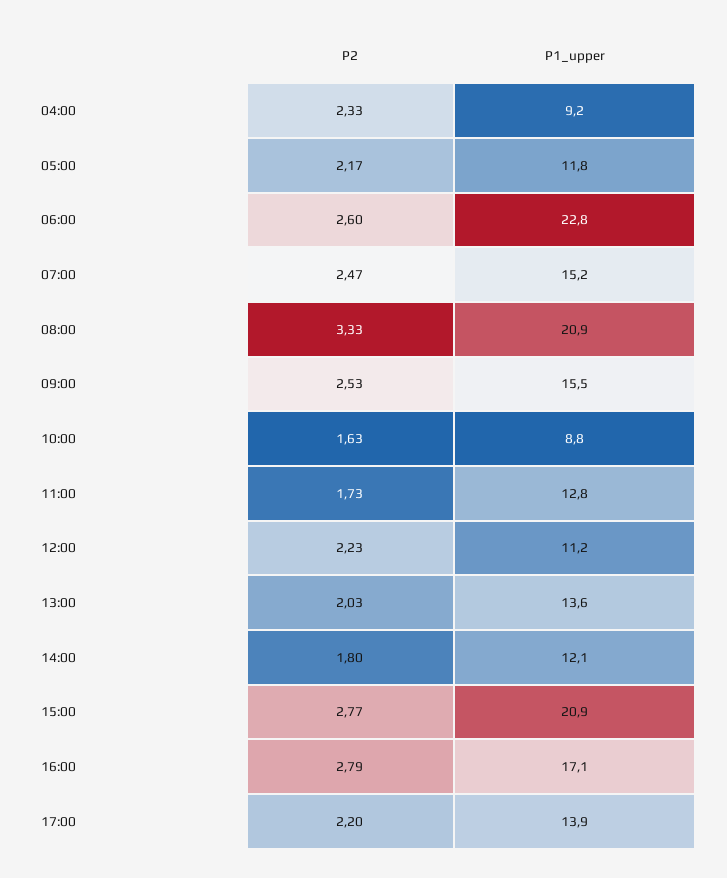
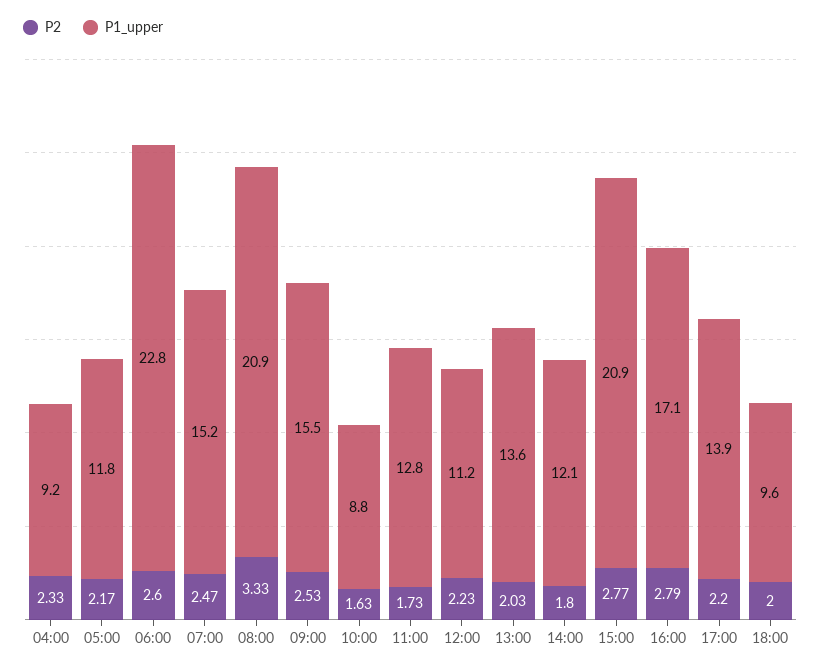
P2, 18:00: none -> 2
P1_upper, 18:00: none -> 9.6

